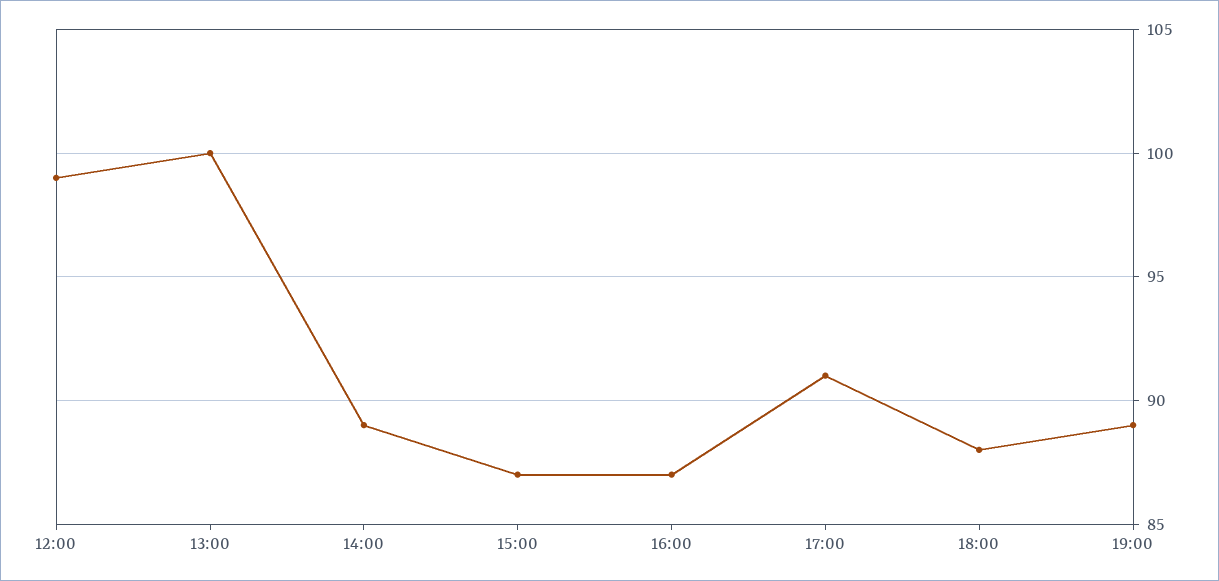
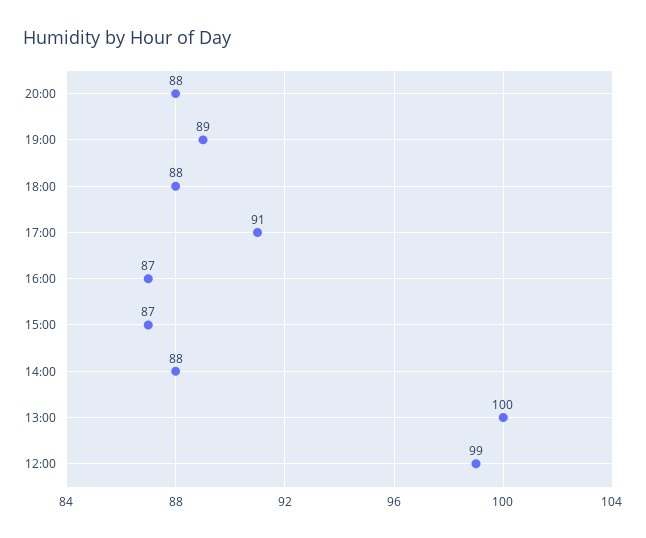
14:00: 89 -> 88
20:00: none -> 88

